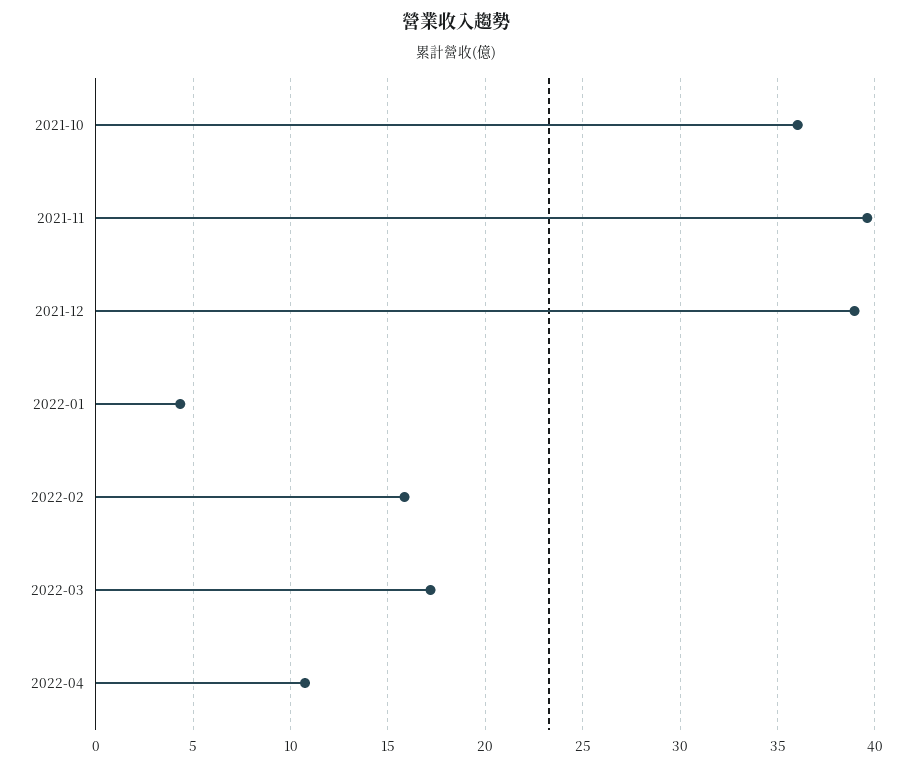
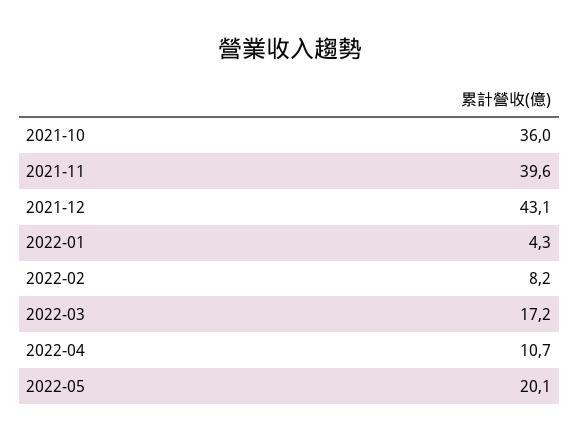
2021-12: 39 -> 43.1
2022-02: 16 -> 8.2
2022-05: none -> 20.1

